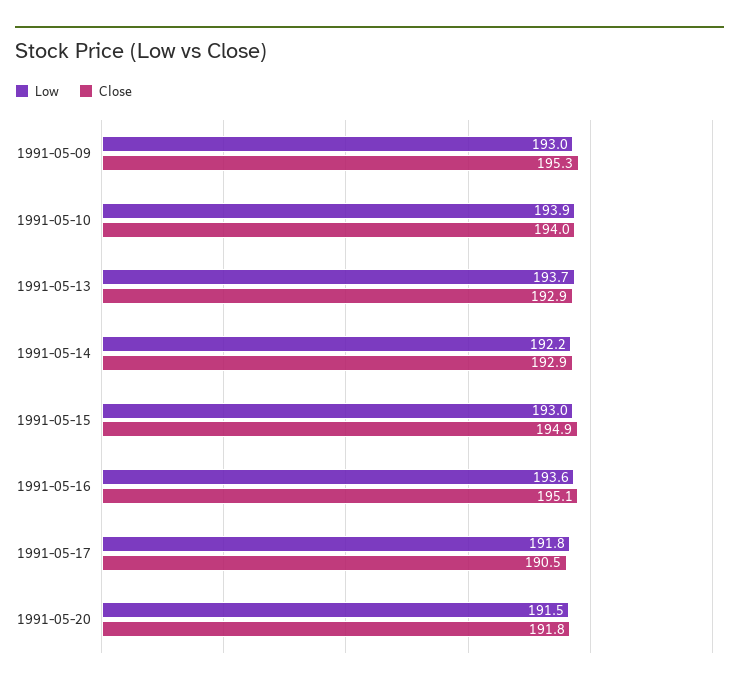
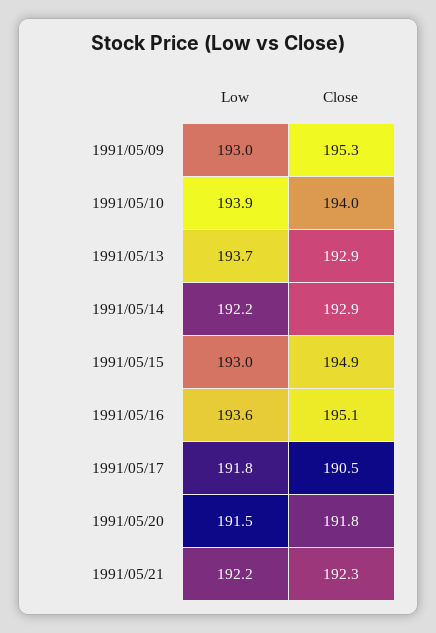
Low, 1991/05/21: none -> 192.2
Close, 1991/05/21: none -> 192.3

